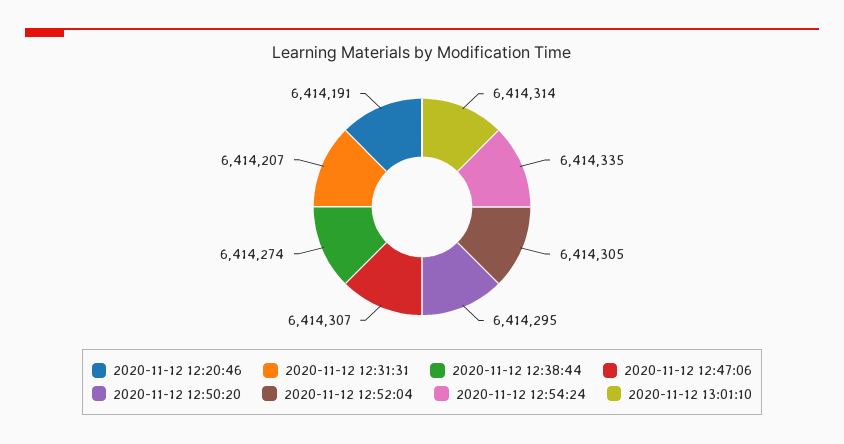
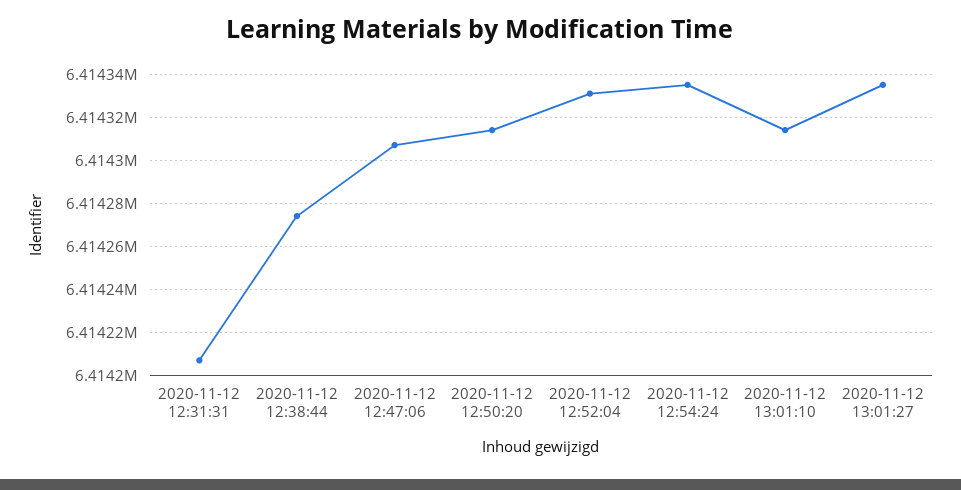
2020-11-12 12:20:46: 6414191 -> none
2020-11-12 12:50:20: 6414295 -> 6414315
2020-11-12 12:52:04: 6414305 -> 6414330
2020-11-12 13:01:27: none -> 6414335

